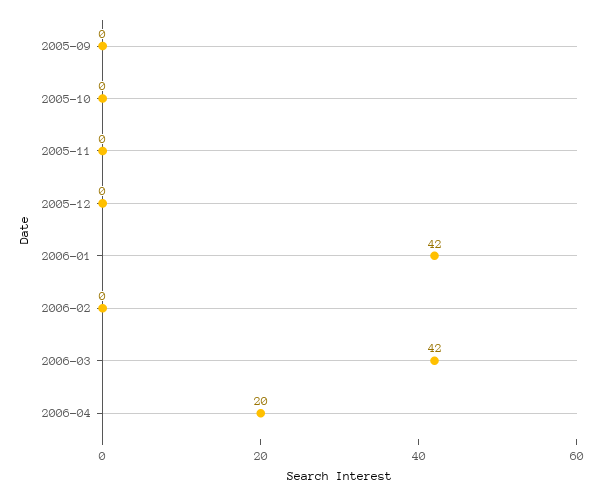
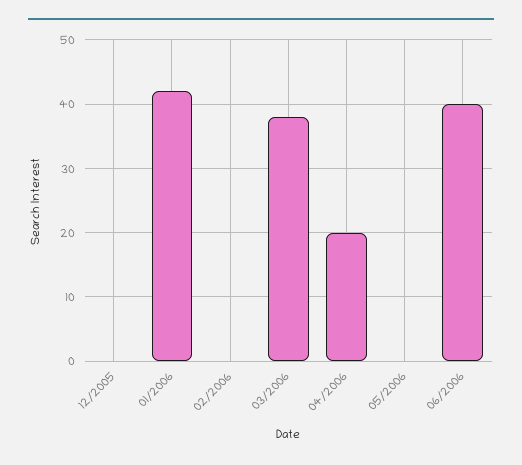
2005-09: 0 -> none
2005-10: 0 -> none
2005-11: 0 -> none
2006-03: 42 -> 38
05/2006: none -> 0
06/2006: none -> 40

